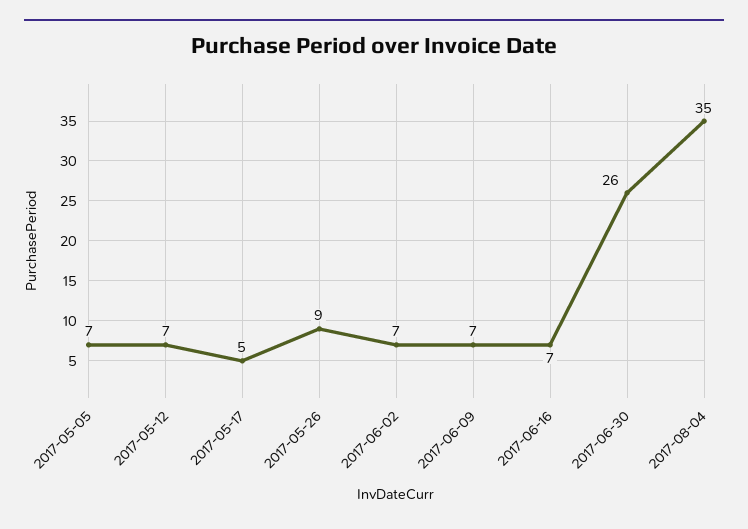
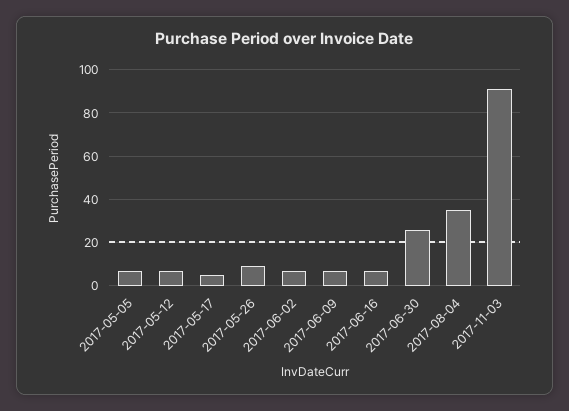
2017-11-03: none -> 90

